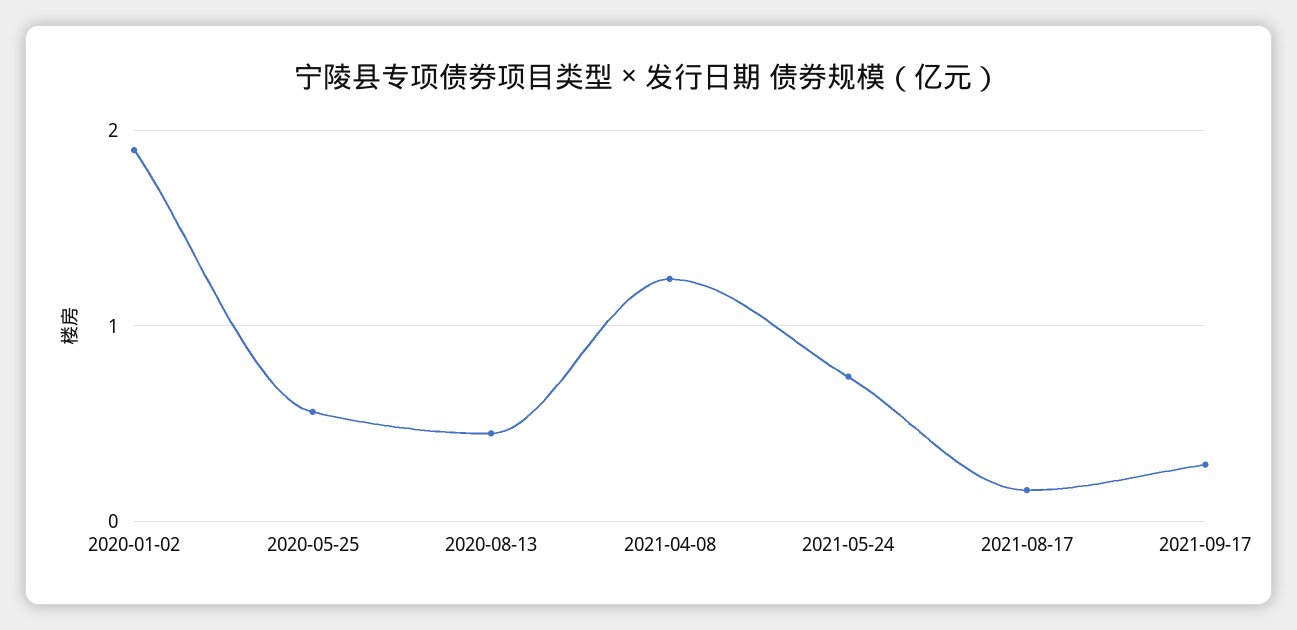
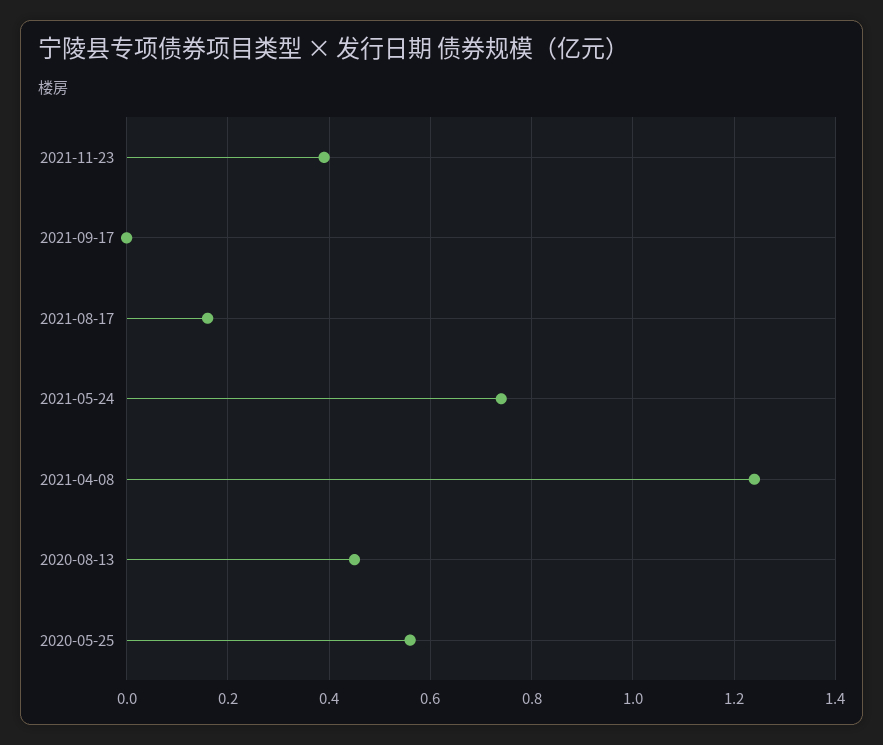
2020-01-02: 1.9 -> none
2021-09-17: 0.3 -> 0
2021-11-23: none -> 0.4

